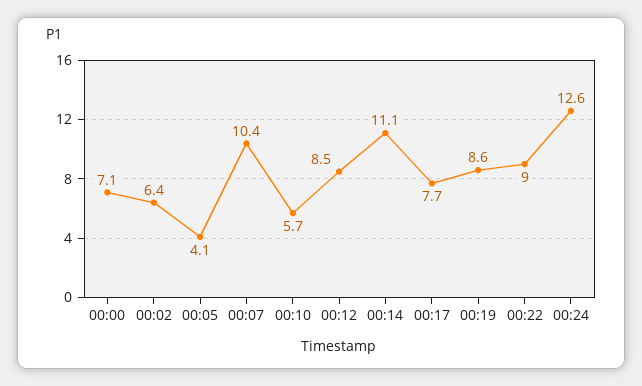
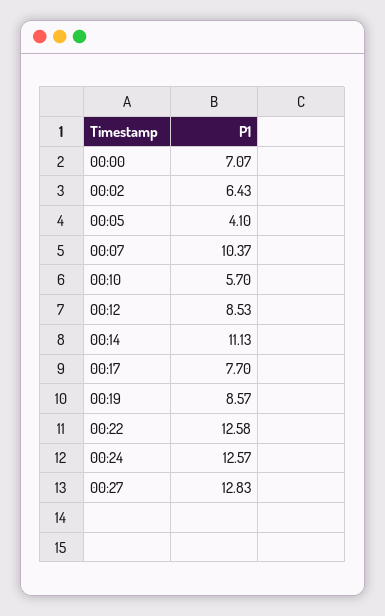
00:22: 9 -> 12.58
00:27: none -> 12.83

